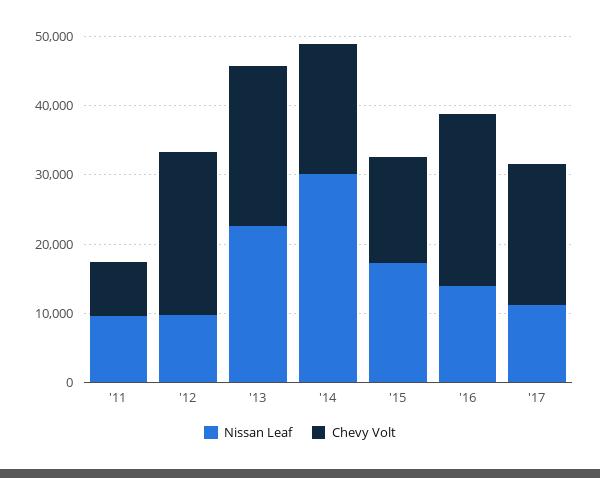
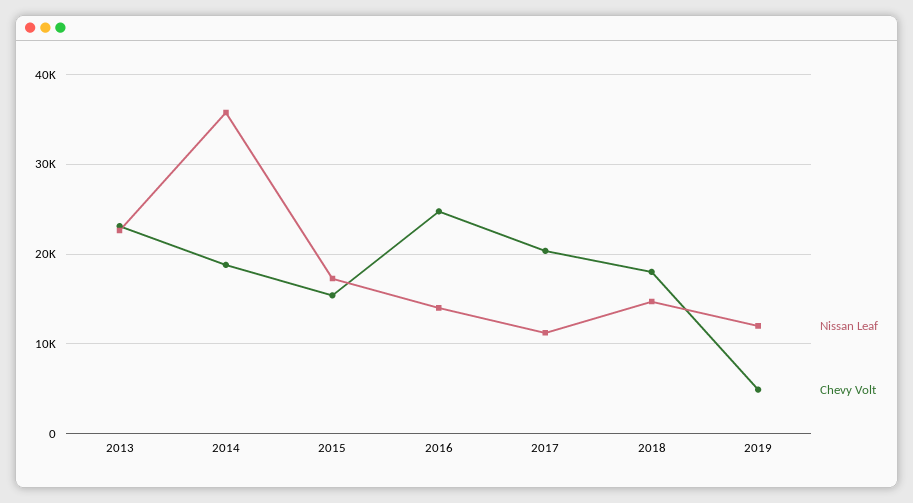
Nissan Leaf, '11: 10000 -> none
Chevy Volt, '11: 8000 -> none
Nissan Leaf, '12: 10000 -> none
Chevy Volt, '12: 24000 -> none
Nissan Leaf, '14: 30000 -> 36000
Nissan Leaf, 2018: none -> 15000
Chevy Volt, 2018: none -> 18000
Nissan Leaf, 2019: none -> 12000
Chevy Volt, 2019: none -> 5000

